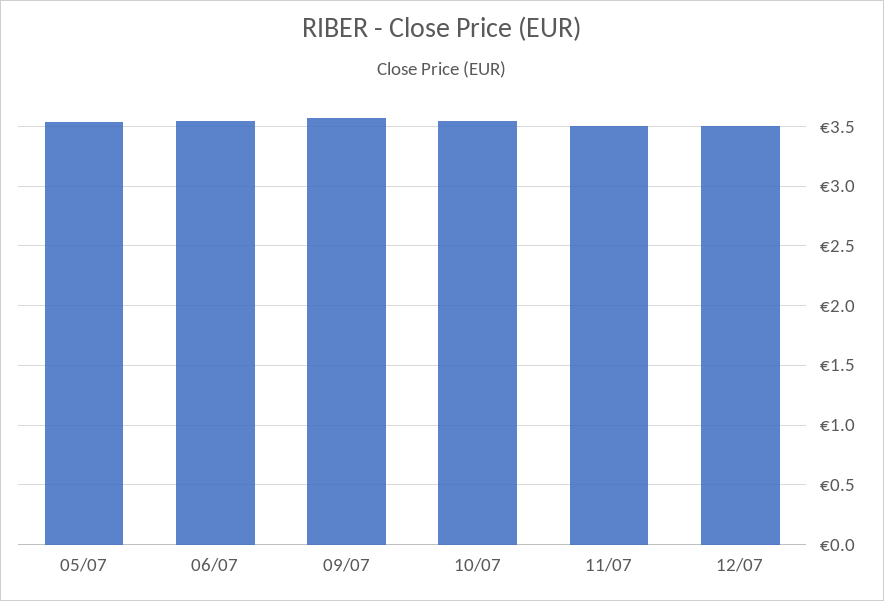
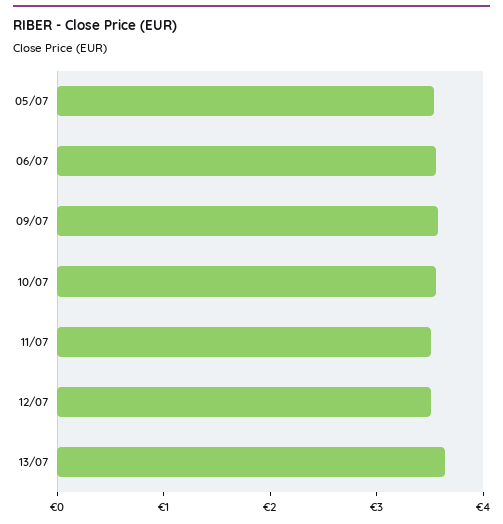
13/07: none -> 3.6

